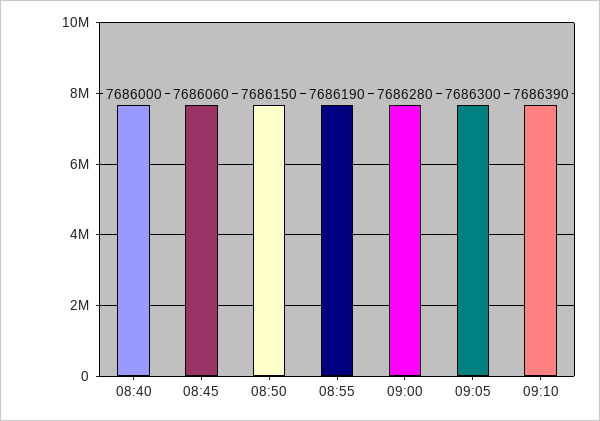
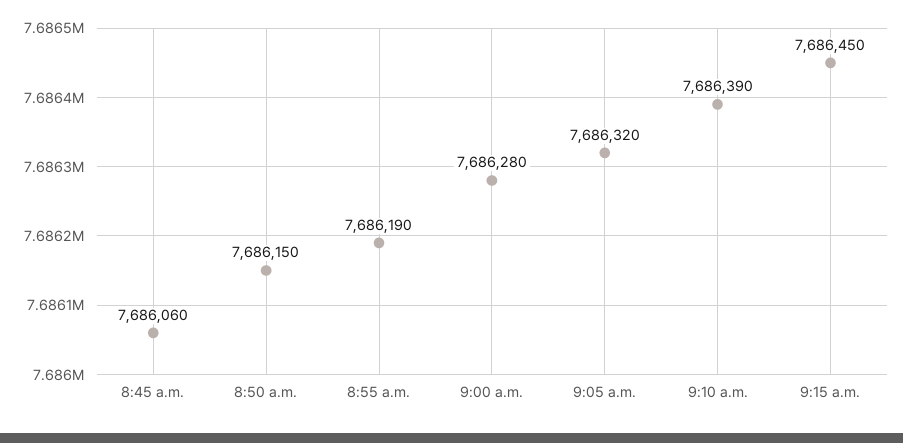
08:40: 7686000 -> none
09:05: 7686300 -> 7686320
9:15 a.m.: none -> 7686450

